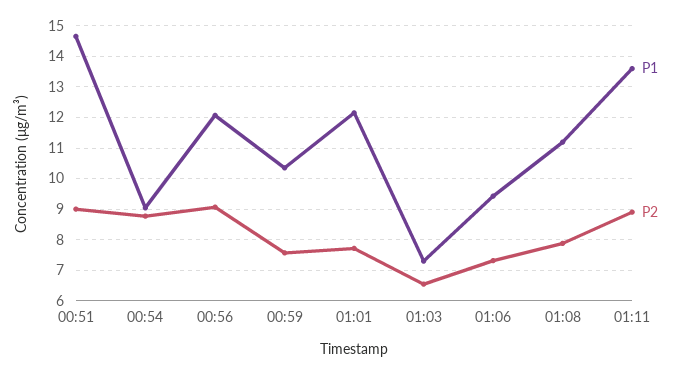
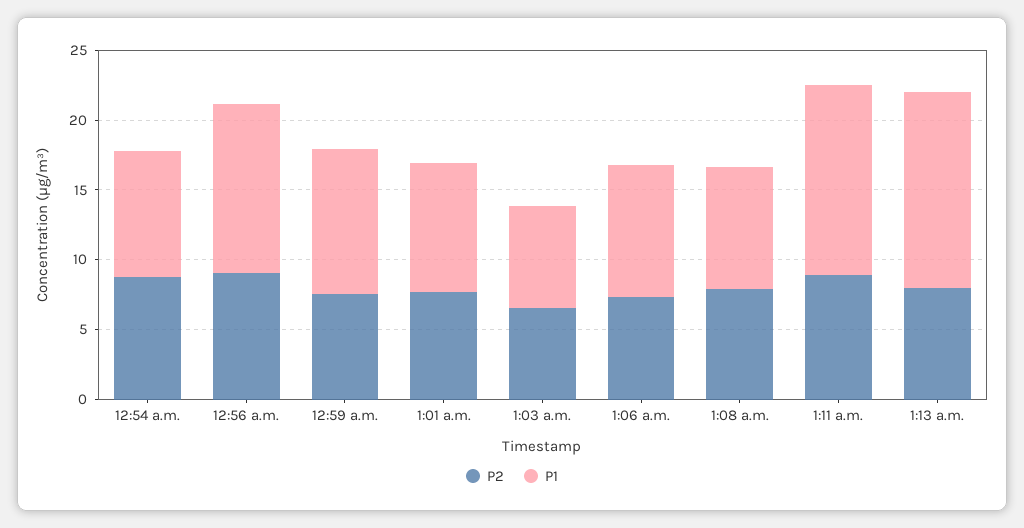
P1, 00:51: 14.6 -> none
P2, 00:51: 9 -> none
P1, 01:01: 12.2 -> 9
P1, 01:08: 11.2 -> 9
P2, 1:13 a.m.: none -> 8
P1, 1:13 a.m.: none -> 14

